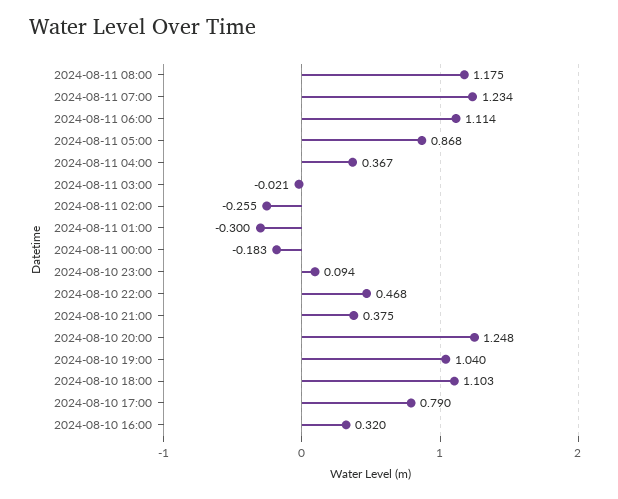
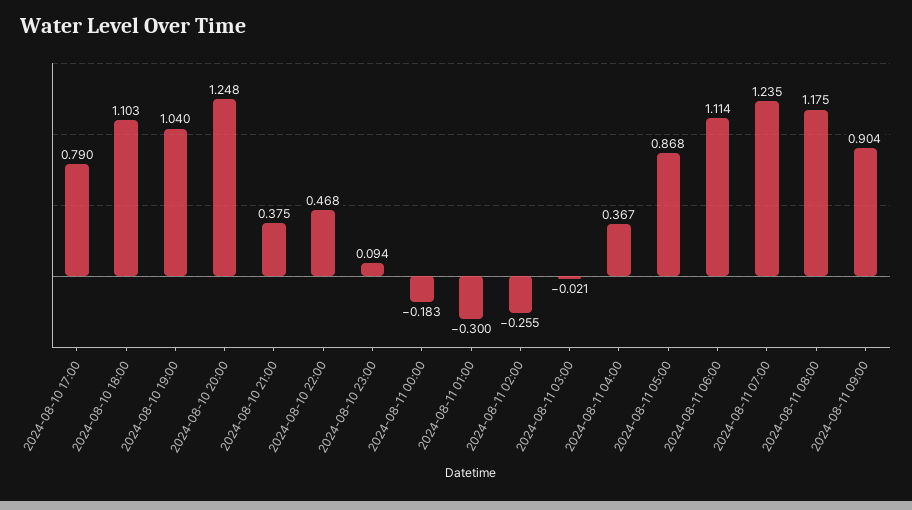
2024-08-11 07:00: 1.234 -> 1.235
2024-08-10 16:00: 0.32 -> none
2024-08-11 09:00: none -> 0.904

